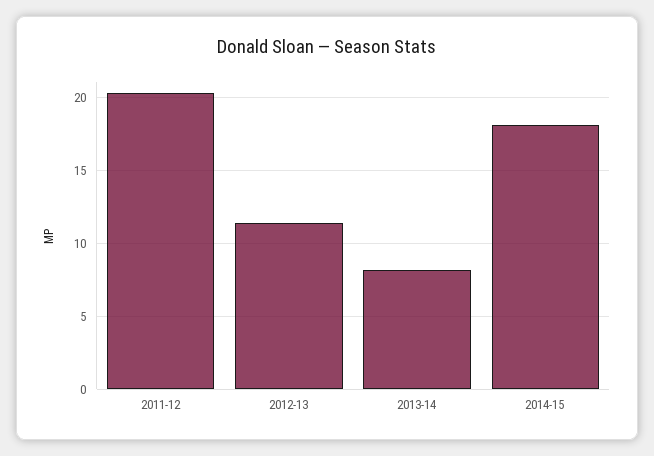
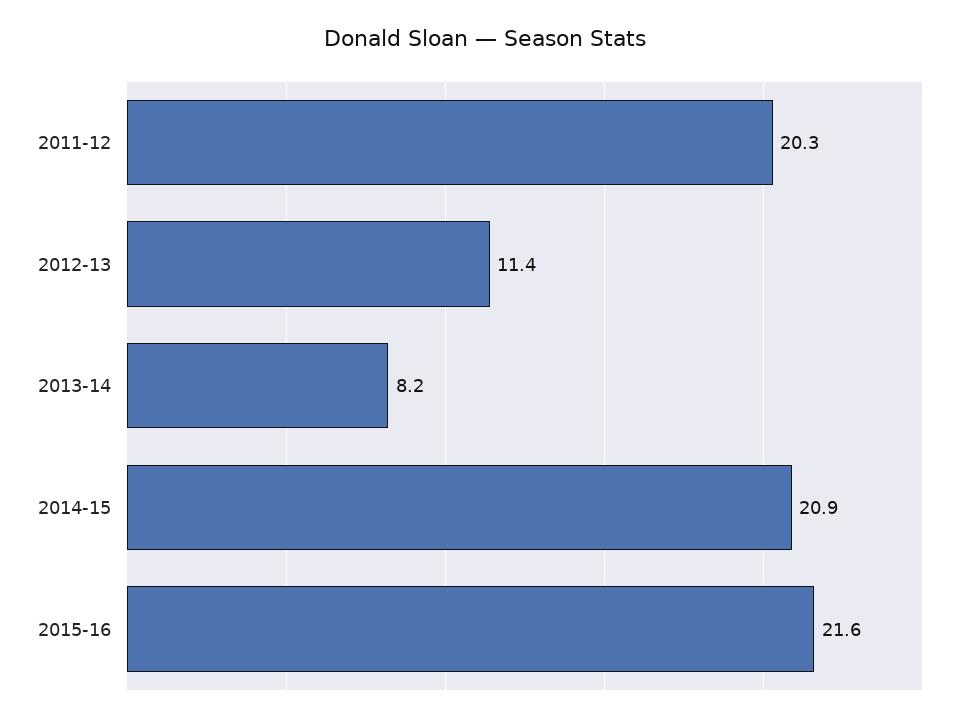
2014-15: 18 -> 20.9
2015-16: none -> 21.6

